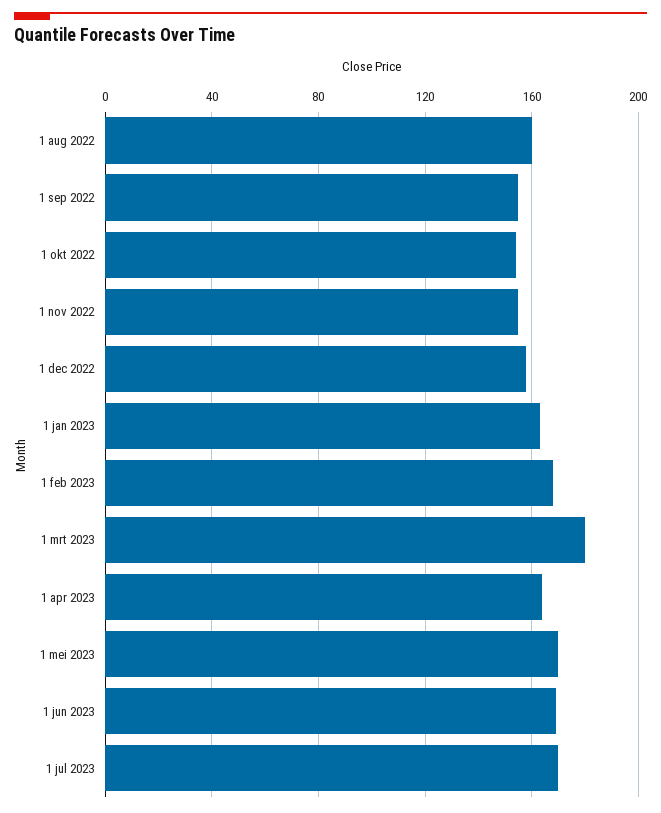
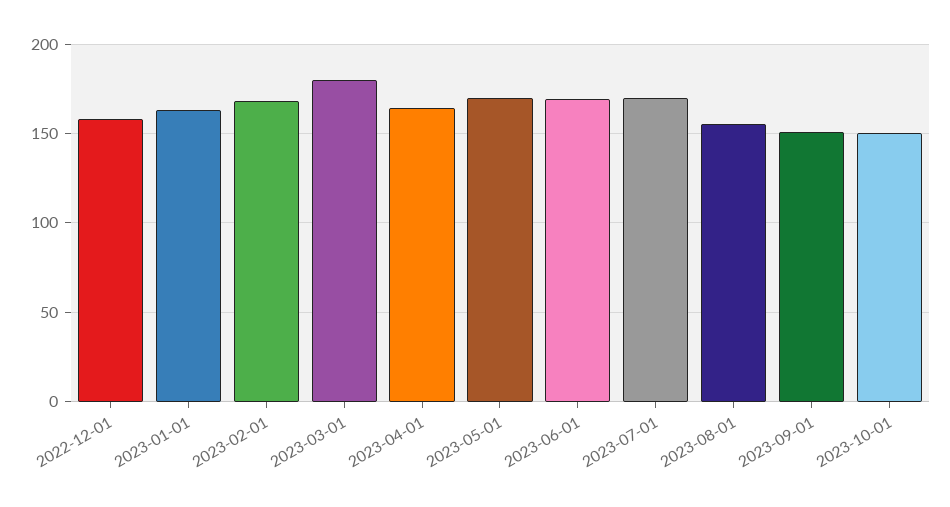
1 aug 2022: 160 -> none
1 sep 2022: 155 -> none
1 okt 2022: 155 -> none
1 nov 2022: 155 -> none
2023-08-01: none -> 155
2023-09-01: none -> 150
2023-10-01: none -> 150

